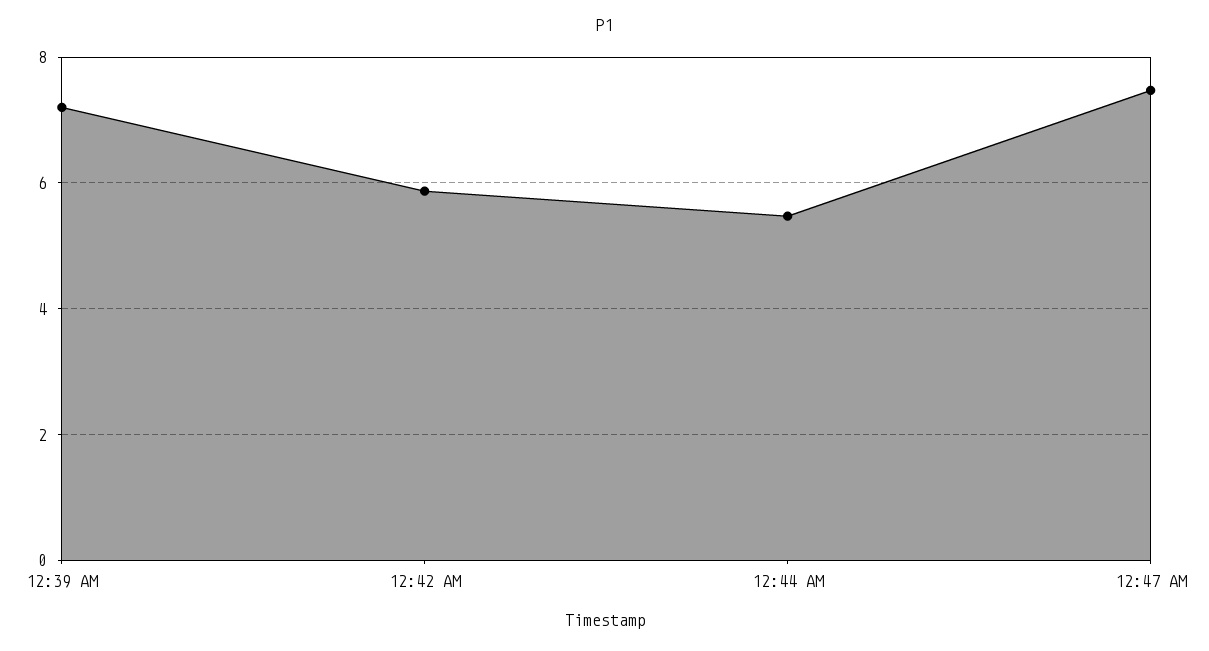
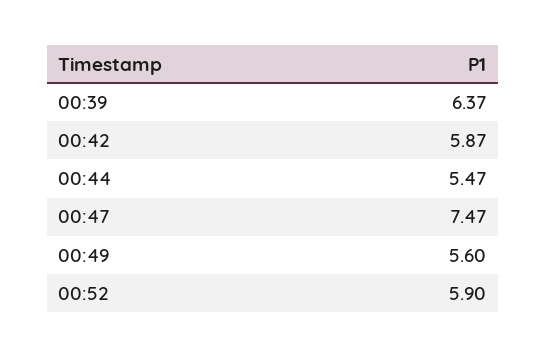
12:39 AM: 7.2 -> 6.37
00:49: none -> 5.6
00:52: none -> 5.9

